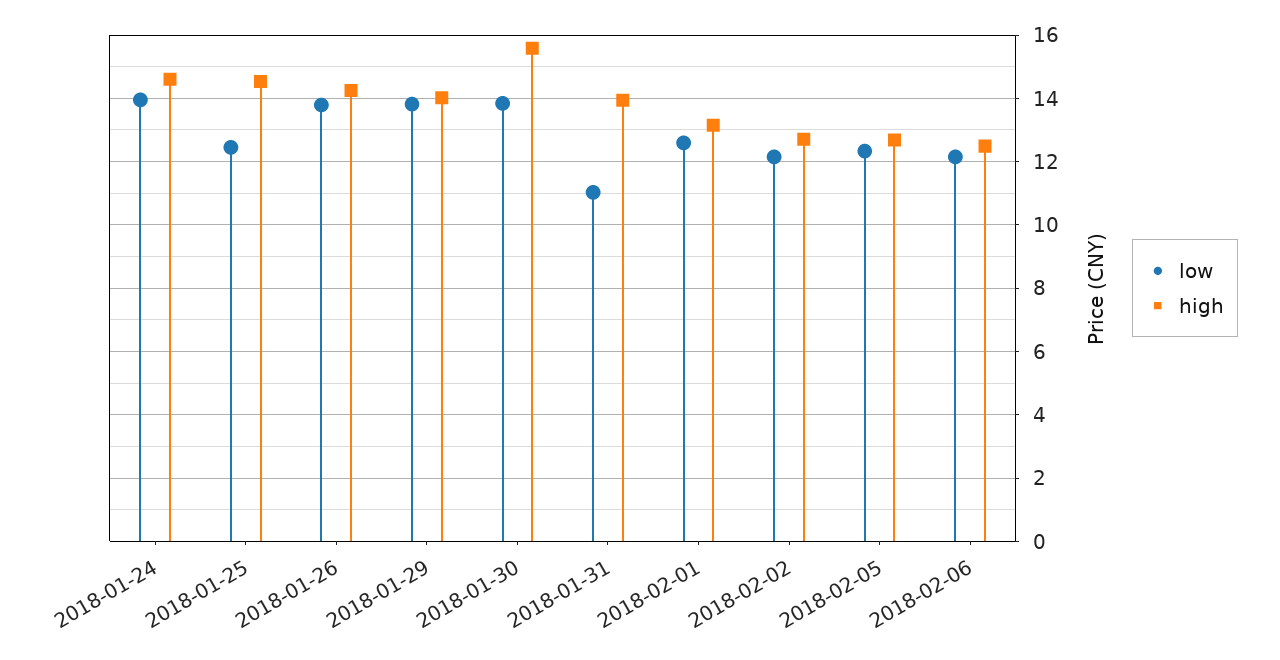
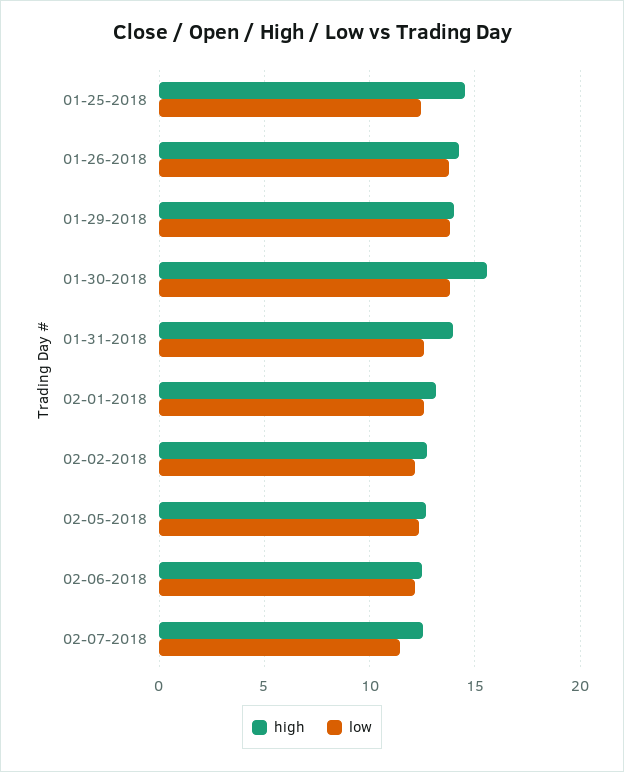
low, 2018-01-24: 14 -> none
high, 2018-01-24: 14.6 -> none
low, 2018-01-31: 11 -> 12.5
high, 02-07-2018: none -> 12.5
low, 02-07-2018: none -> 11.5

